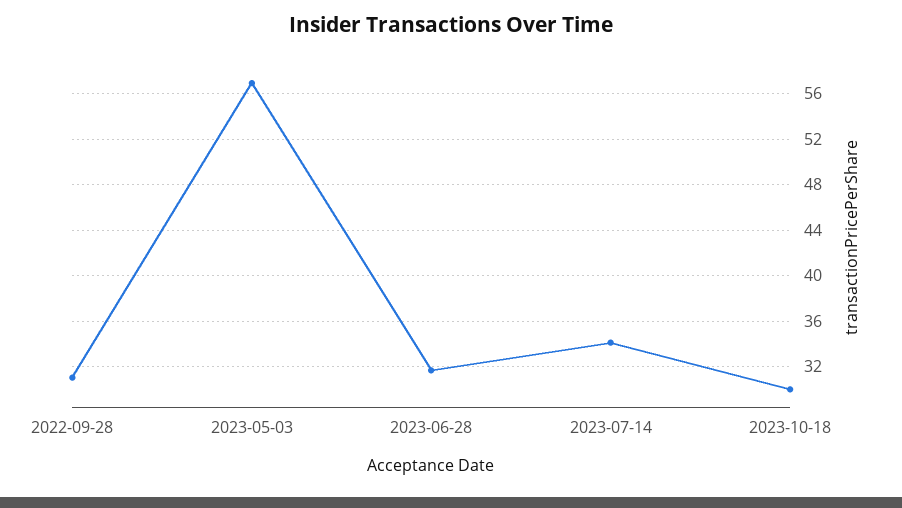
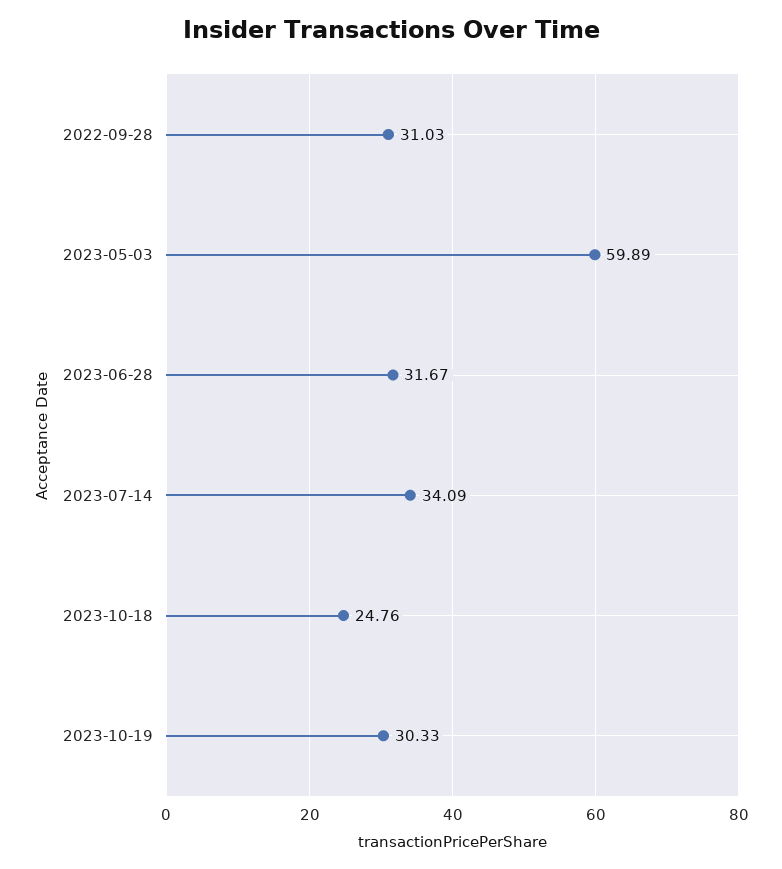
2023-05-03: 57 -> 59.89
2023-10-18: 30 -> 24.76
2023-10-19: none -> 30.33

